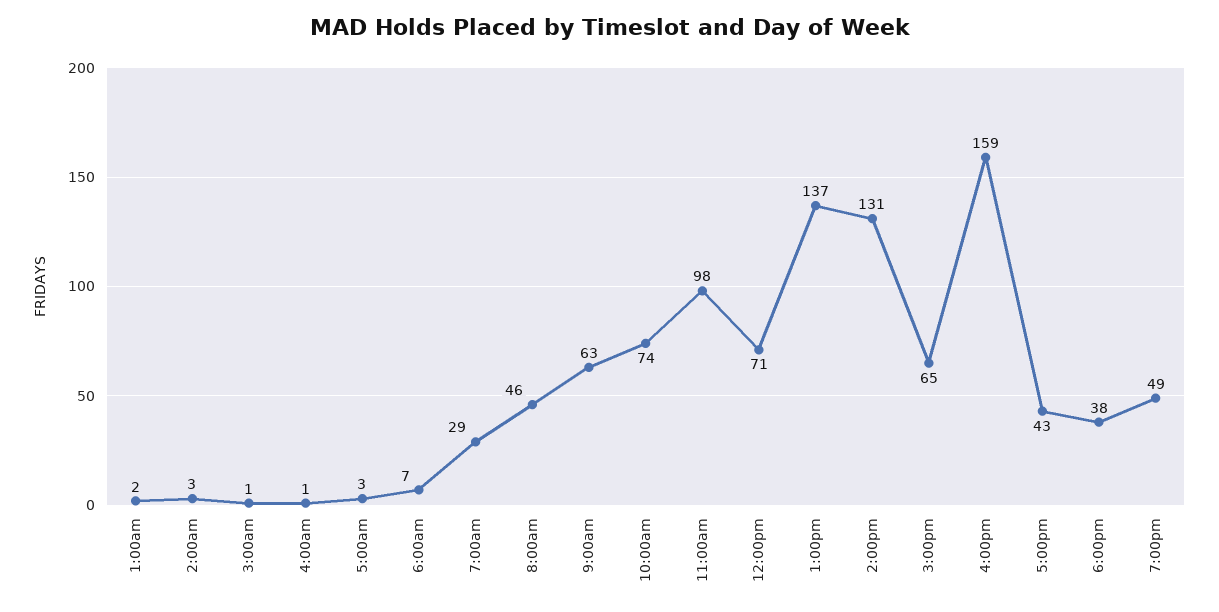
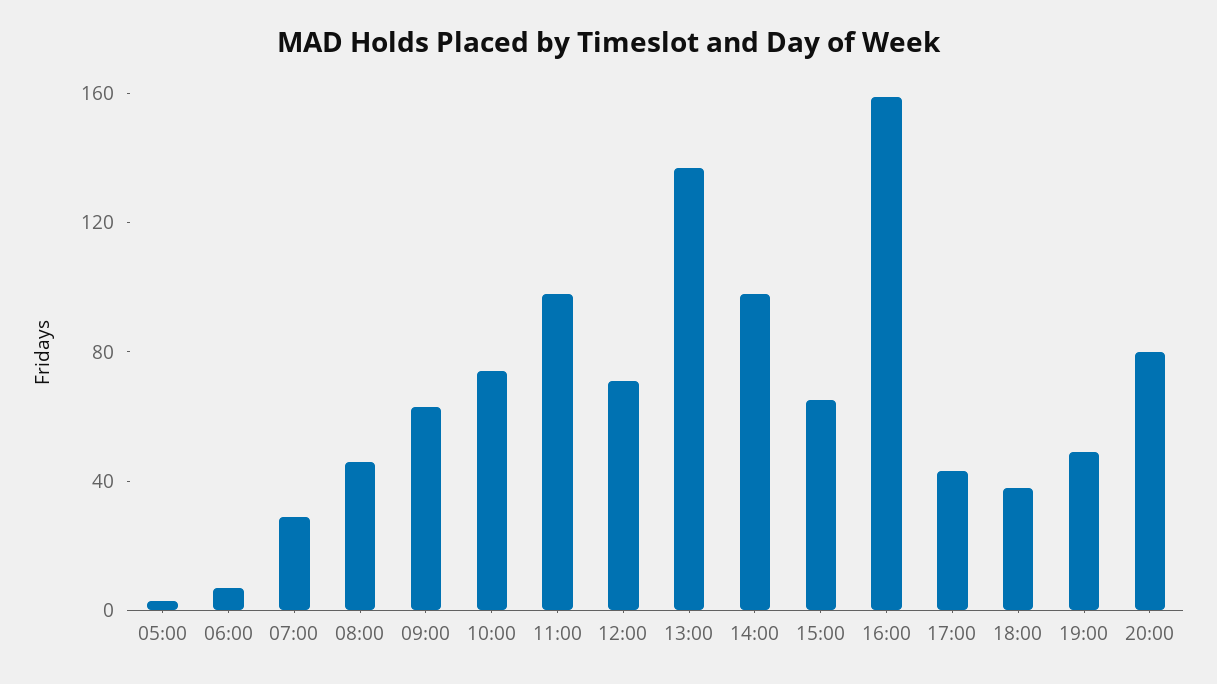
1:00am: 2 -> none
2:00am: 3 -> none
3:00am: 1 -> none
4:00am: 1 -> none
2:00pm: 131 -> 100
20:00: none -> 80

